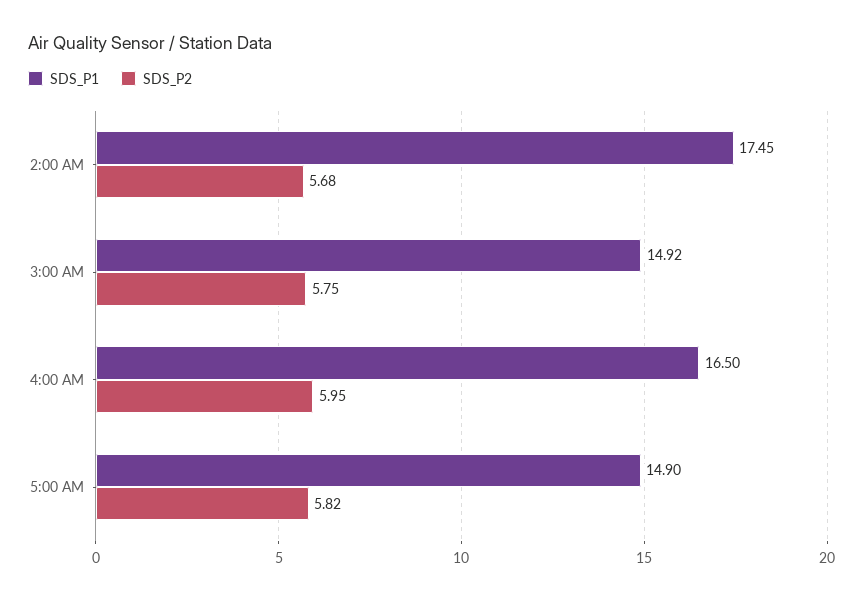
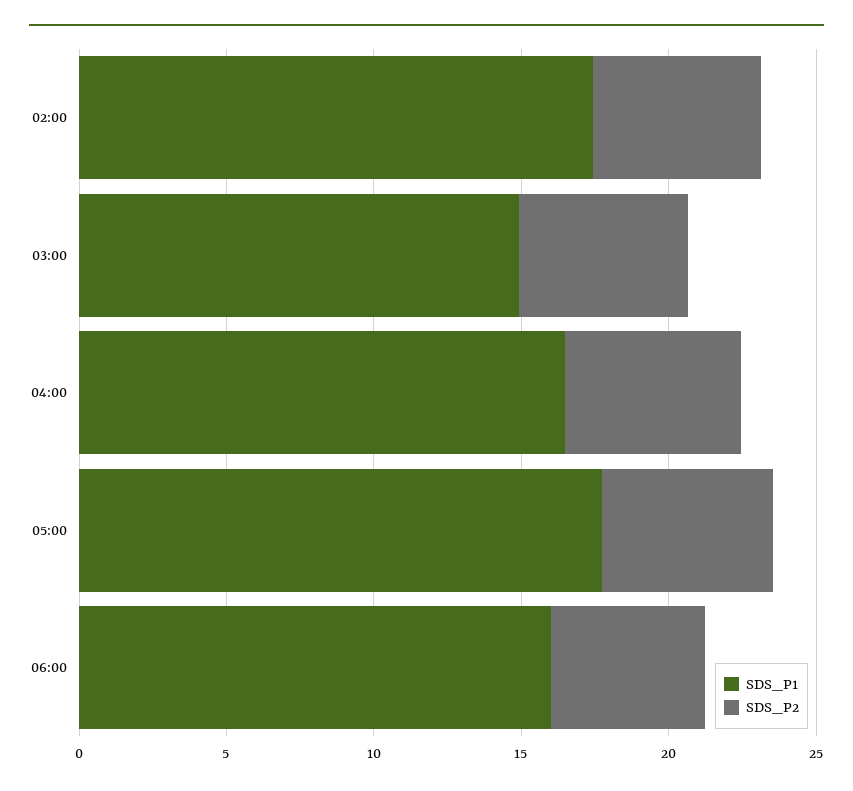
SDS_P1, 5:00 AM: 14.9 -> 18
SDS_P1, 06:00: none -> 16
SDS_P2, 06:00: none -> 5

